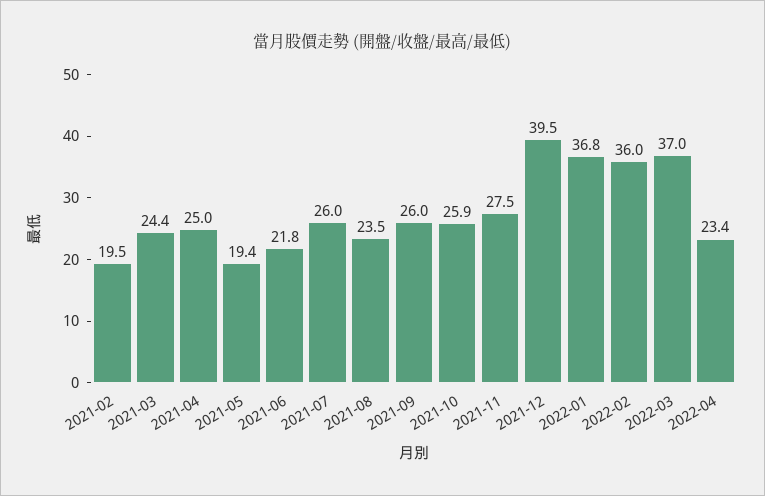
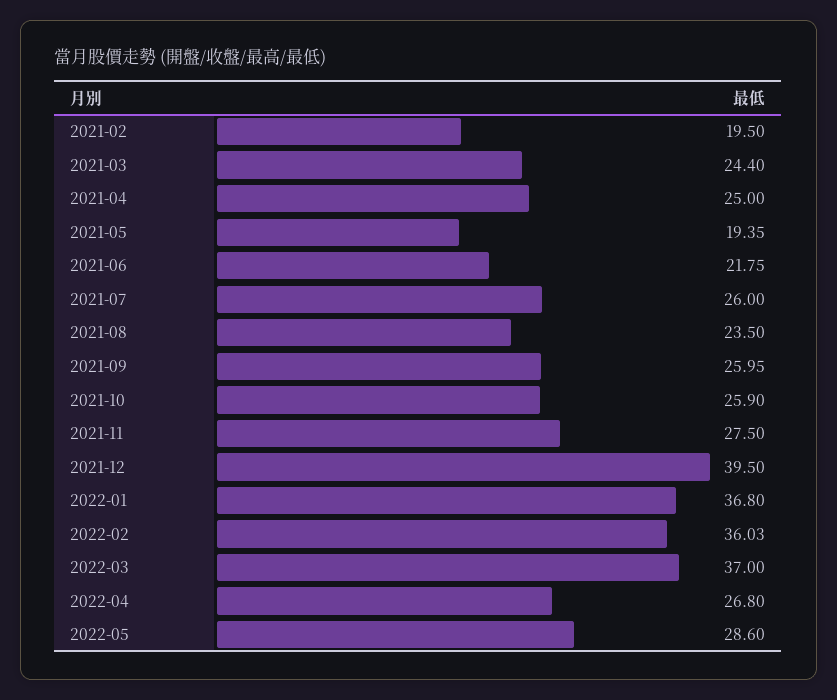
2022-04: 23.4 -> 26.8
2022-05: none -> 28.6

